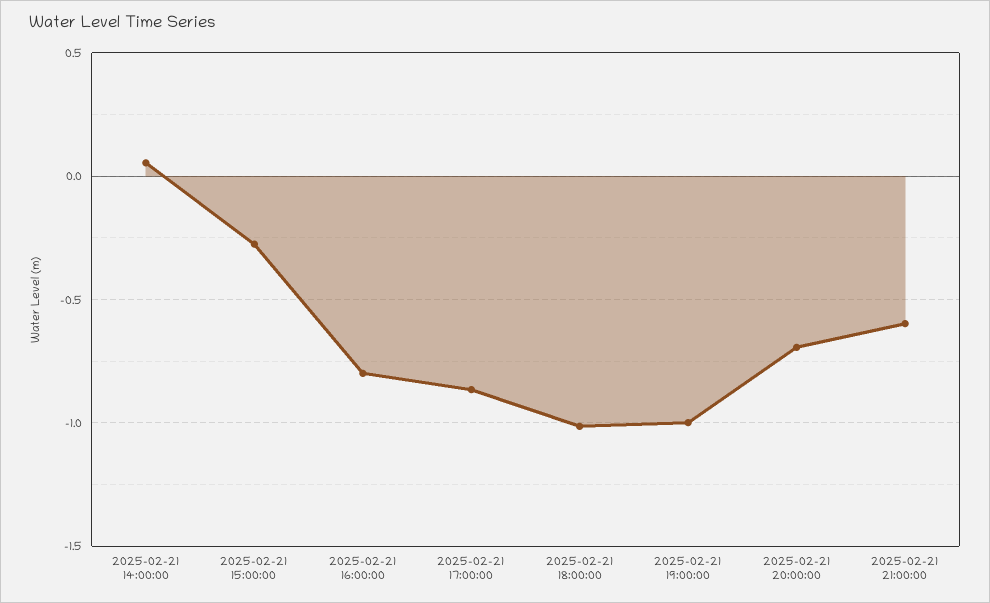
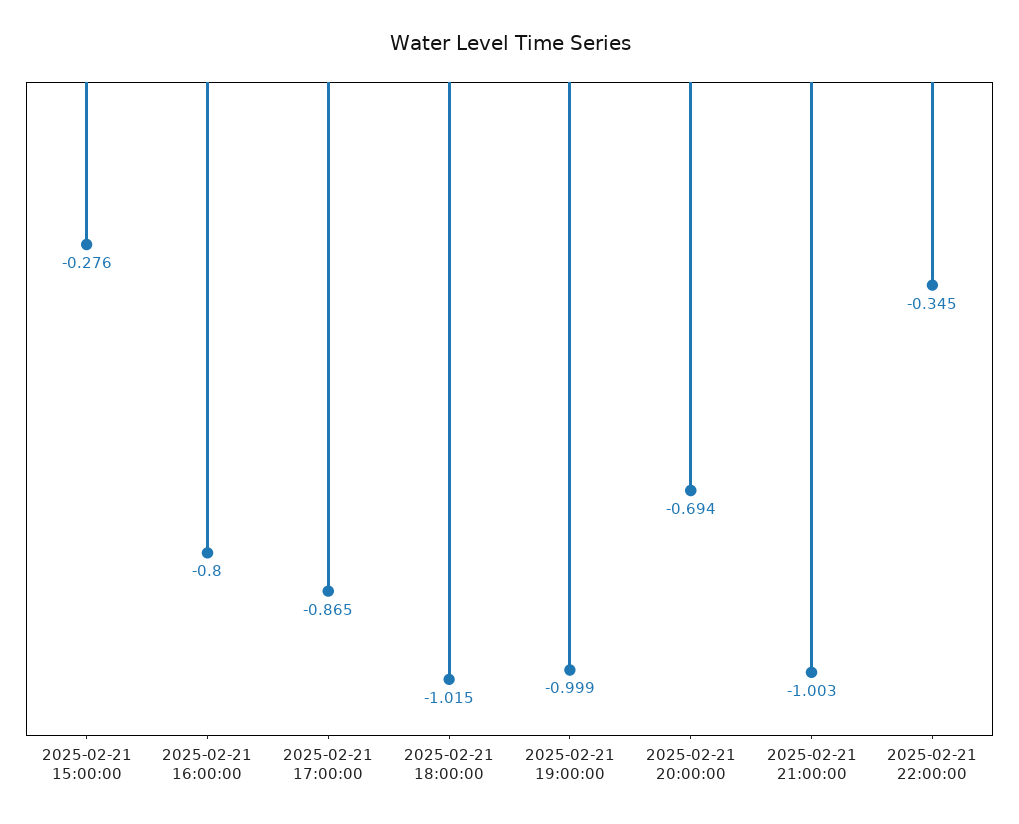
2025-02-21 14:00:00: 0.05 -> none
2025-02-21 21:00:00: -0.6 -> -1.003
2025-02-21 22:00:00: none -> -0.345

